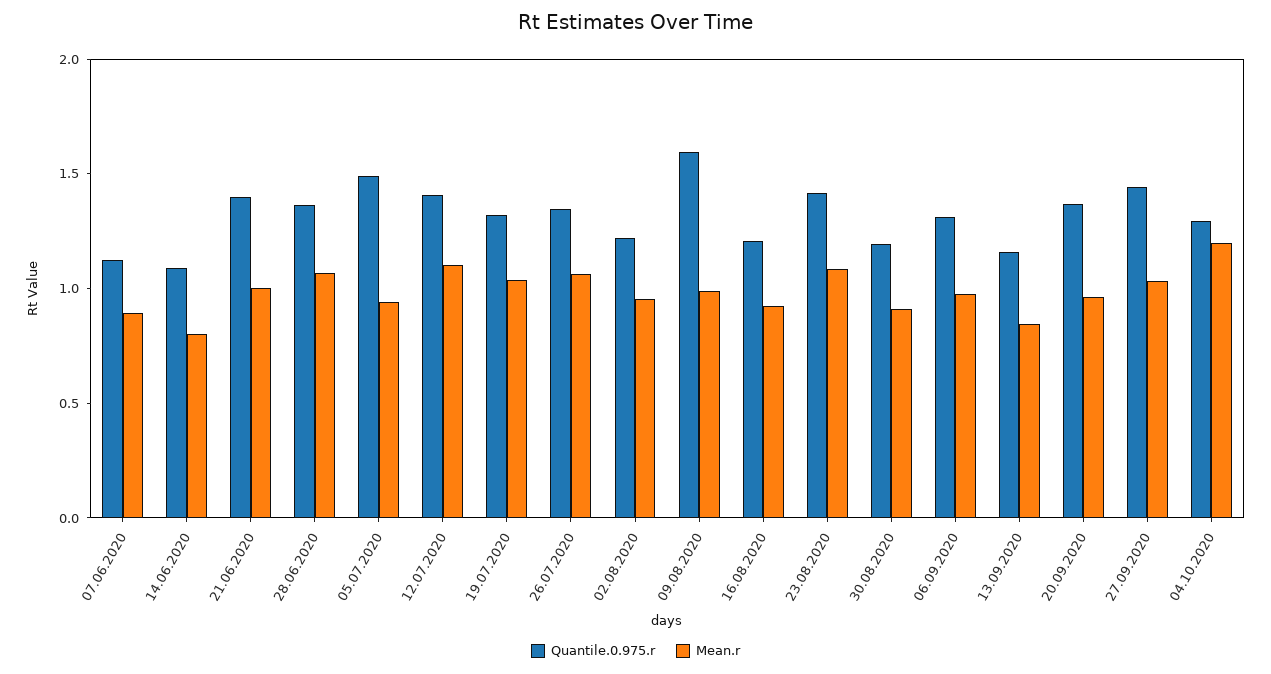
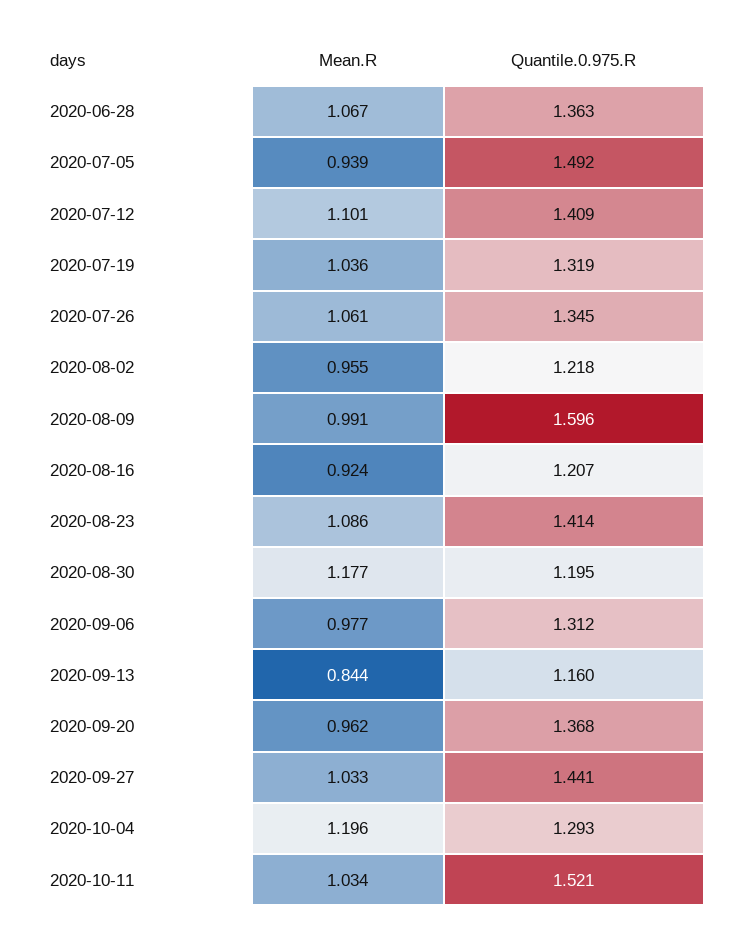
Quantile.0.975.r, 07.06.2020: 1.1 -> none
Mean.r, 07.06.2020: 0.9 -> none
Quantile.0.975.r, 14.06.2020: 1.1 -> none
Mean.r, 14.06.2020: 0.8 -> none
Quantile.0.975.r, 21.06.2020: 1.4 -> none
Mean.r, 21.06.2020: 1 -> none
Mean.r, 30.08.2020: 0.9 -> 1.177
Mean.r, 2020-10-11: none -> 1.034
Quantile.0.975.r, 2020-10-11: none -> 1.521

